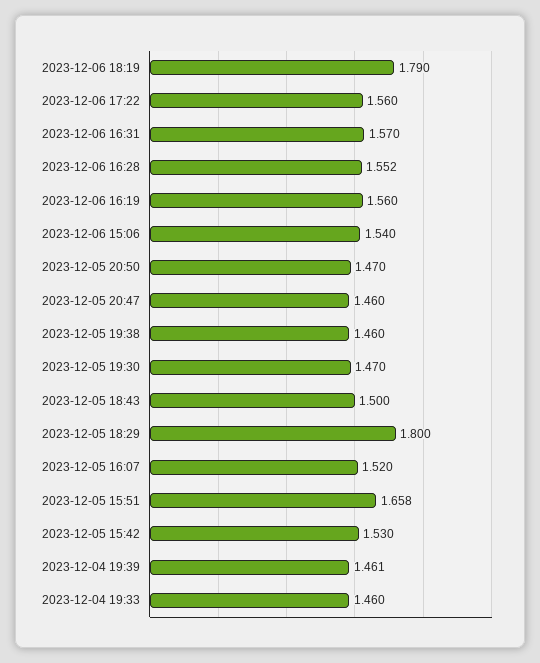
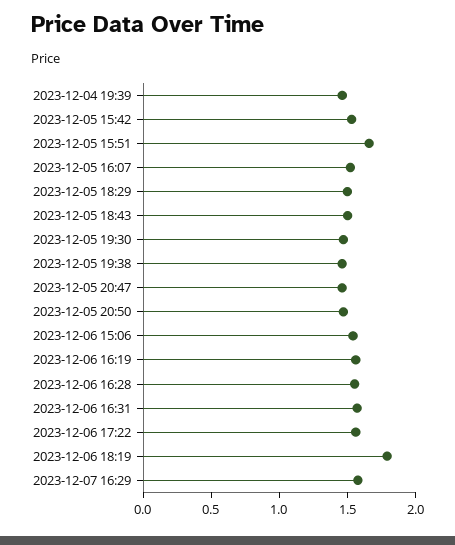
2023-12-05 18:29: 1.8 -> 1.5
2023-12-04 19:33: 1.46 -> none
2023-12-07 16:29: none -> 1.6

